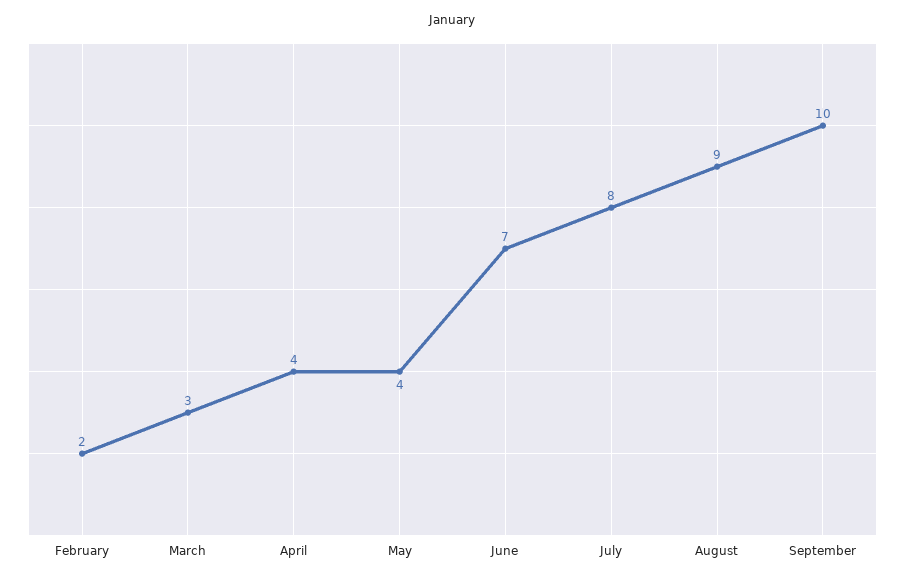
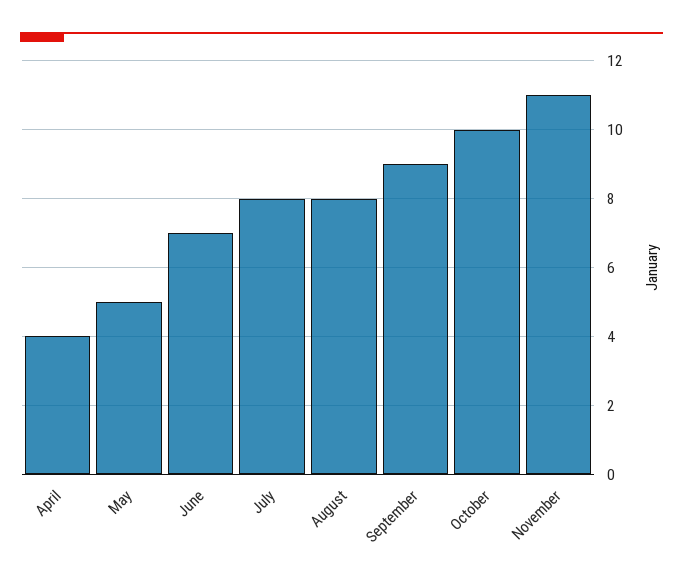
February: 2 -> none
March: 3 -> none
May: 4 -> 5
August: 9 -> 8
September: 10 -> 9
October: none -> 10
November: none -> 11

